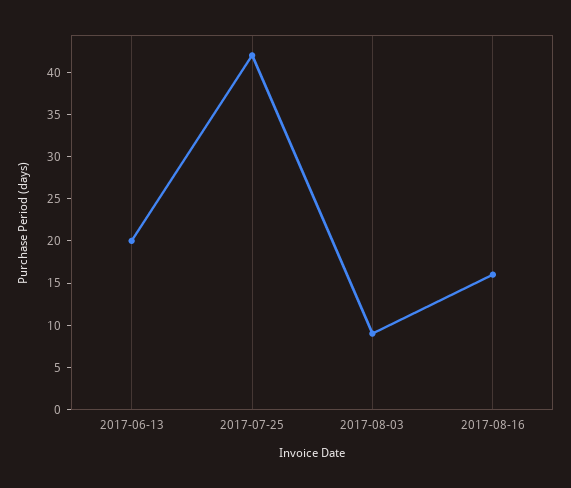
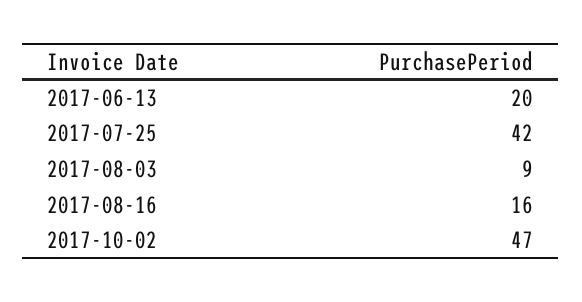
2017-10-02: none -> 47

